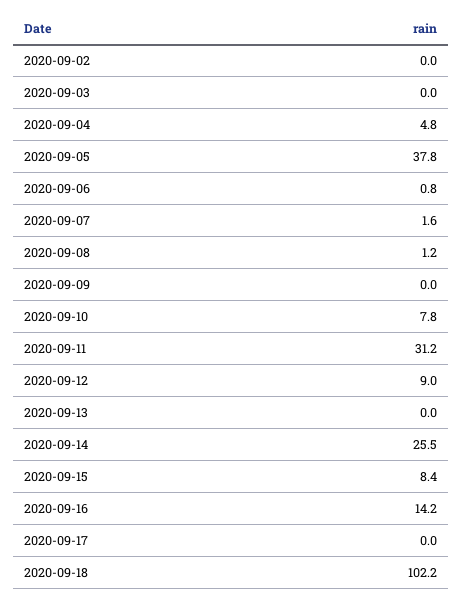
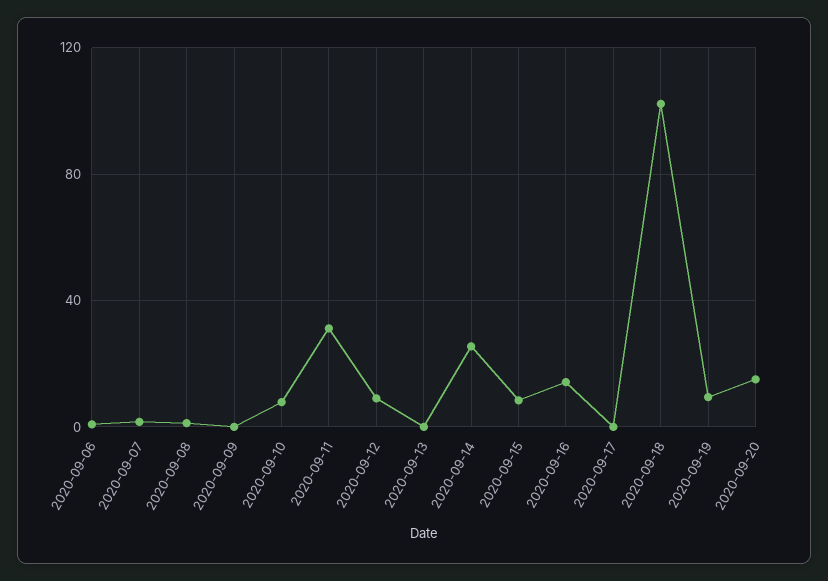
2020-09-02: 0 -> none
2020-09-03: 0 -> none
2020-09-04: 4.8 -> none
2020-09-05: 37.8 -> none
2020-09-19: none -> 10
2020-09-20: none -> 15

